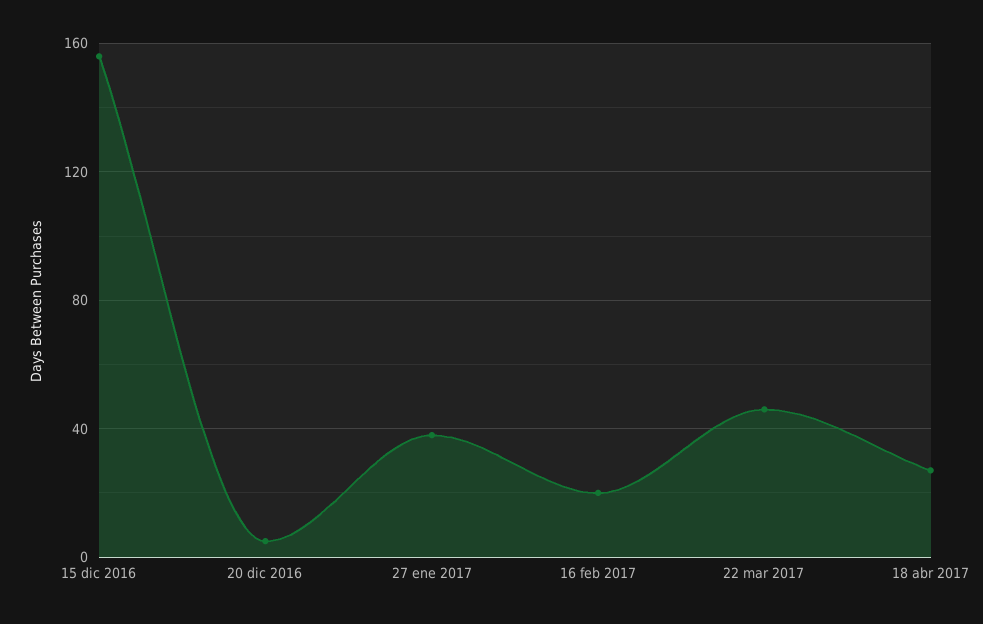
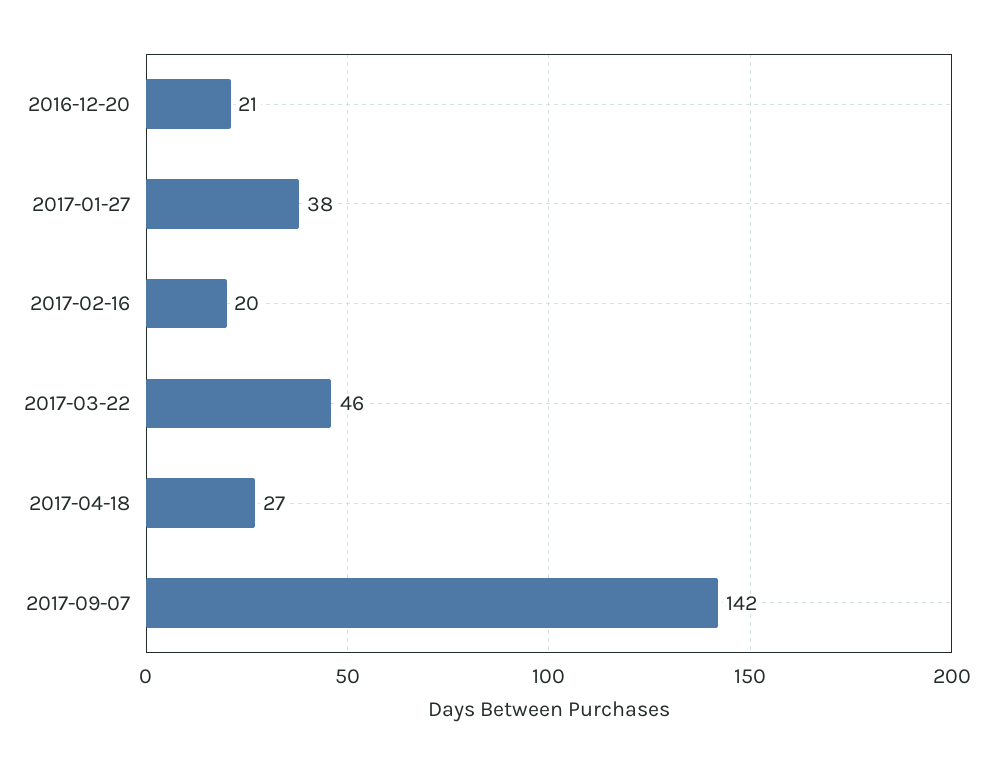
15 dic 2016: 155 -> none
20 dic 2016: 5 -> 21
2017-09-07: none -> 142

